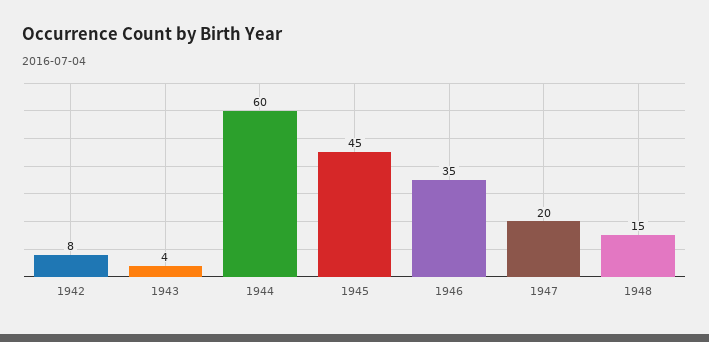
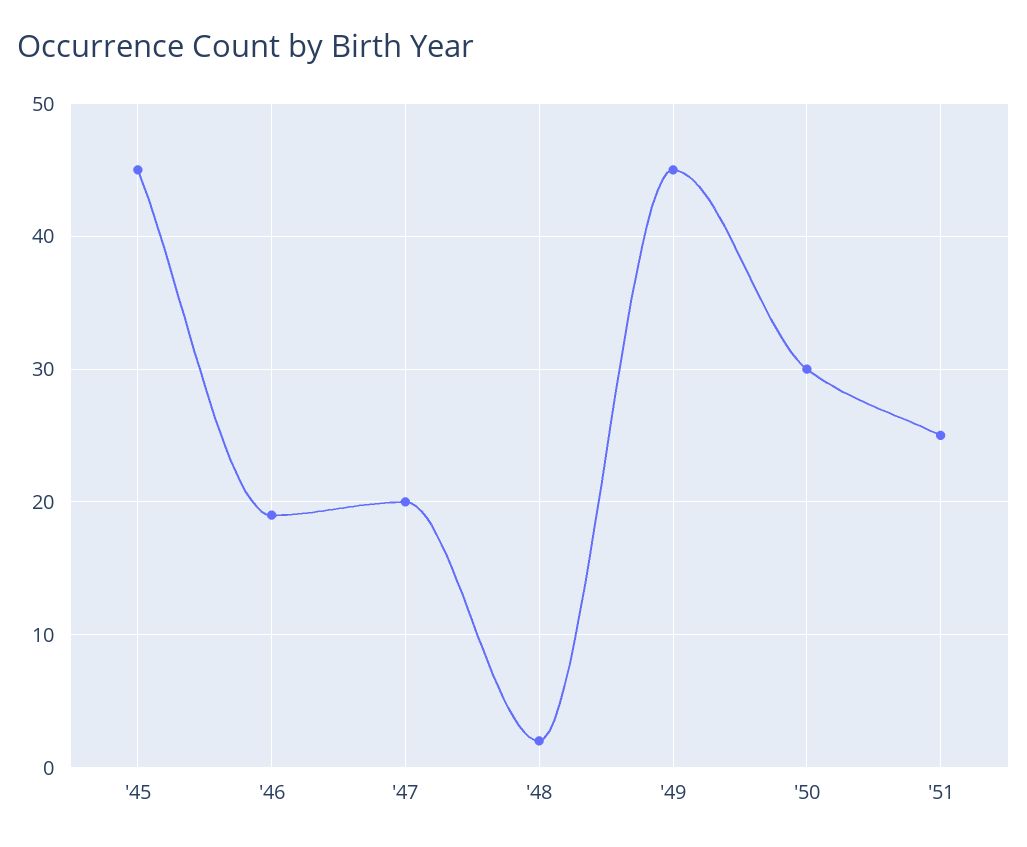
1942: 8 -> none
1943: 4 -> none
1944: 60 -> none
1946: 35 -> 19
1948: 15 -> 2
'49: none -> 45
'50: none -> 30
'51: none -> 25

